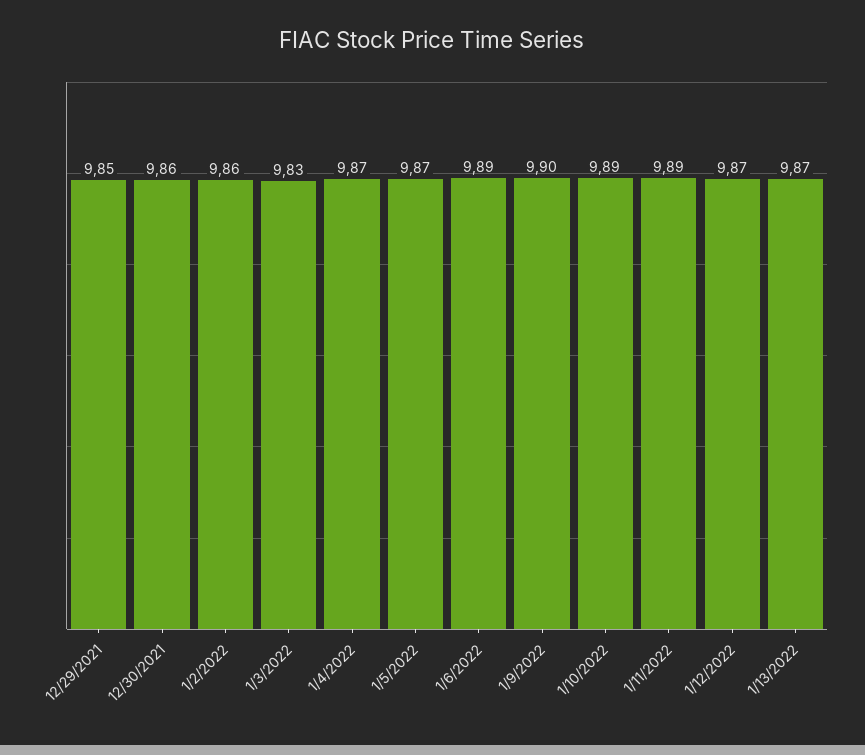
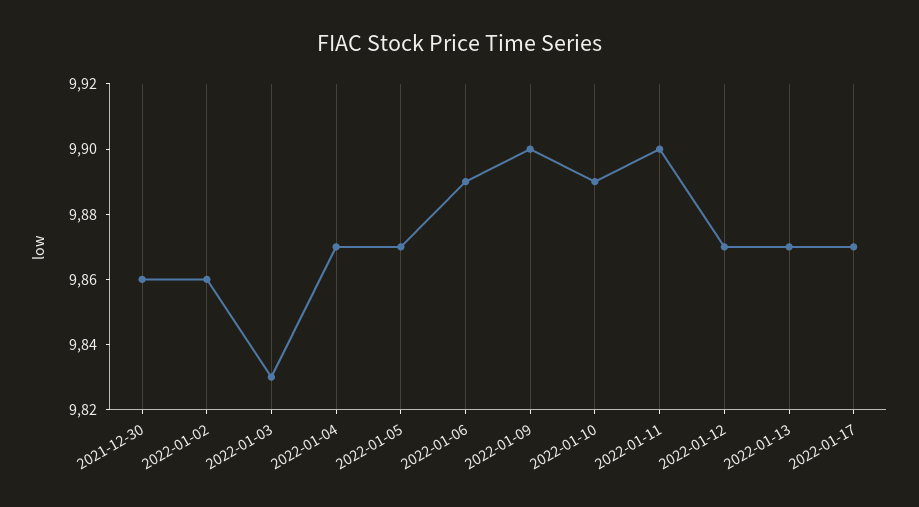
12/29/2021: 9.85 -> none
1/11/2022: 9.89 -> 9.9
2022-01-17: none -> 9.87

